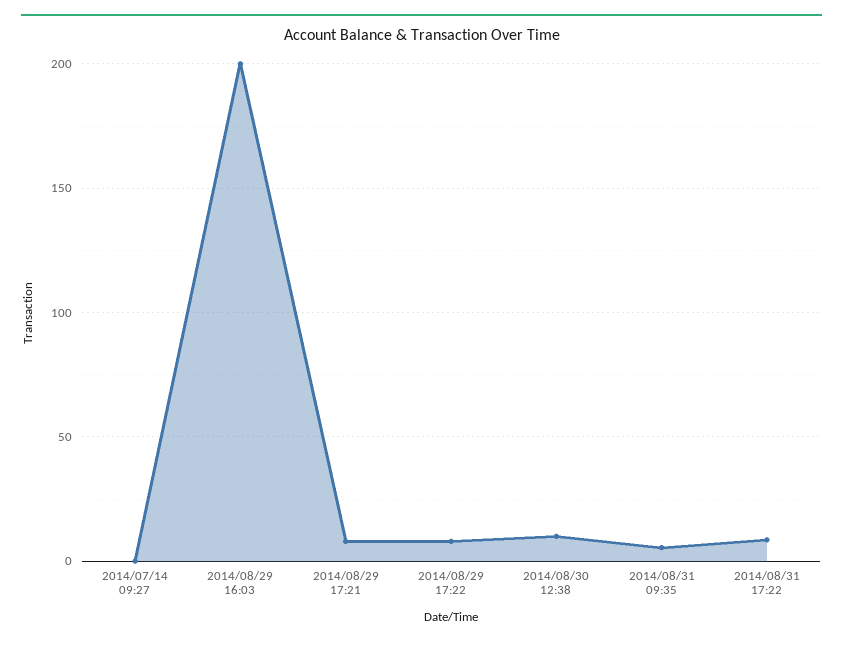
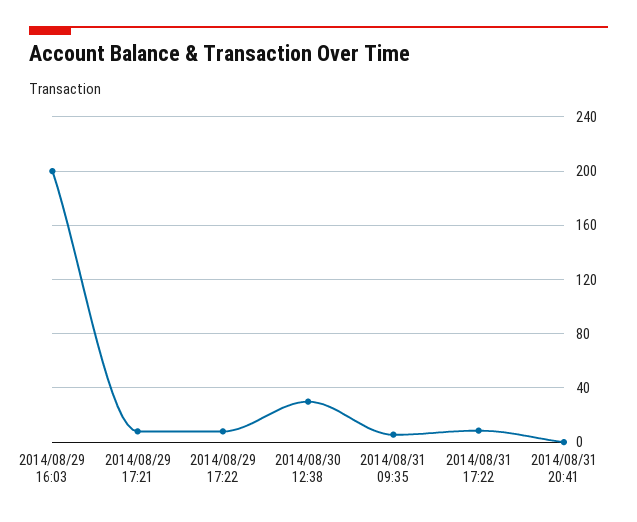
2014/07/14 09:27: 0 -> none
2014/08/30 12:38: 10 -> 30
2014/08/31 20:41: none -> 0

